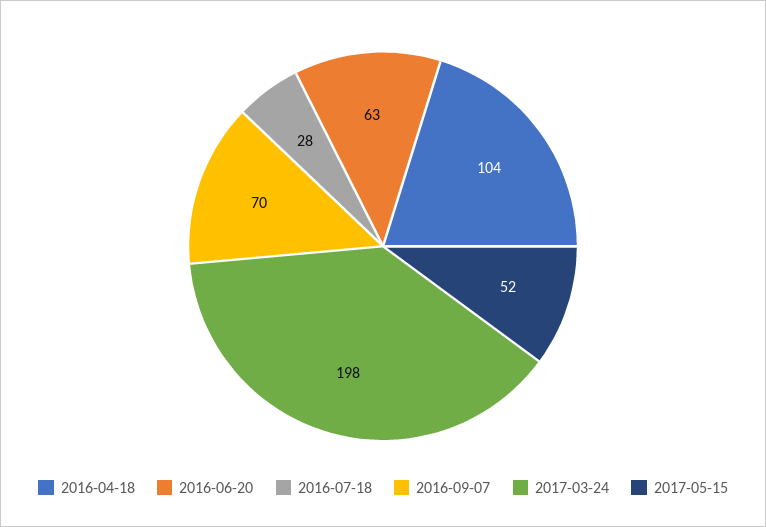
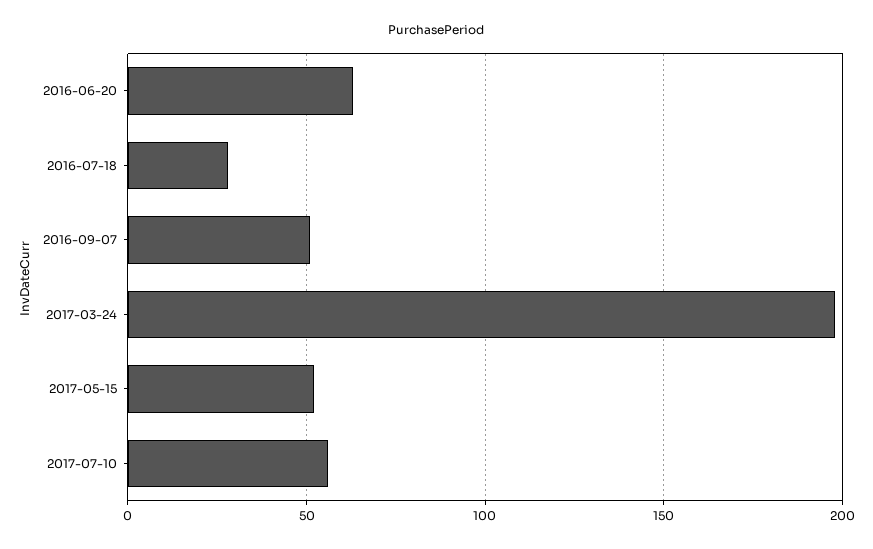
2016-04-18: 104 -> none
2016-09-07: 70 -> 50
2017-07-10: none -> 55

